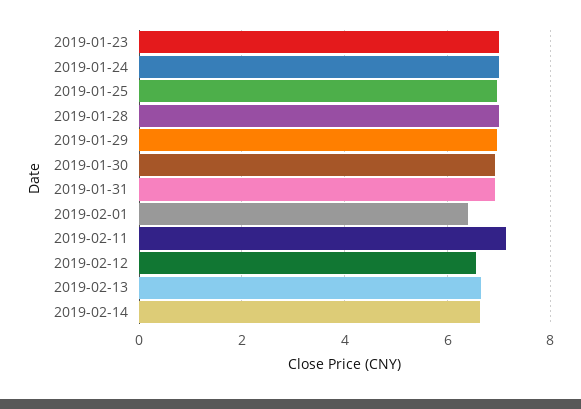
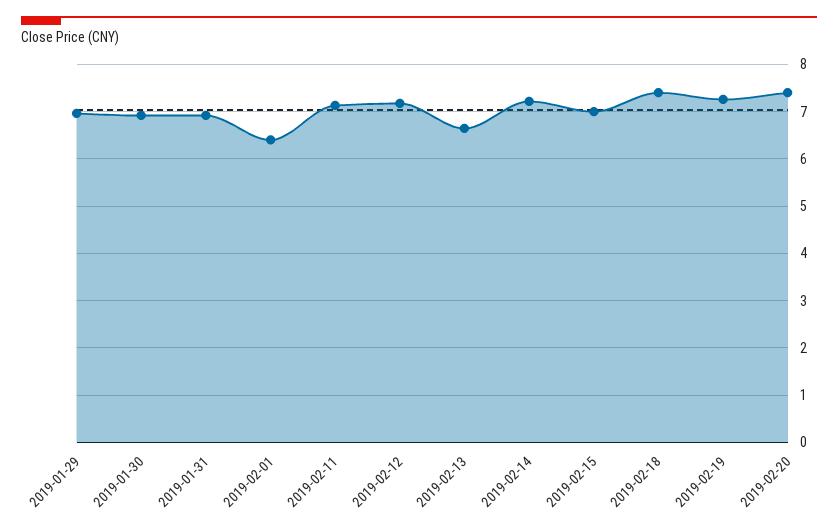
2019-01-23: 7 -> none
2019-01-24: 7 -> none
2019-01-25: 7 -> none
2019-01-28: 7 -> none
2019-02-12: 6.6 -> 7.2
2019-02-14: 6.6 -> 7.2
2019-02-15: none -> 7
2019-02-18: none -> 7.4
2019-02-19: none -> 7.2
2019-02-20: none -> 7.4

